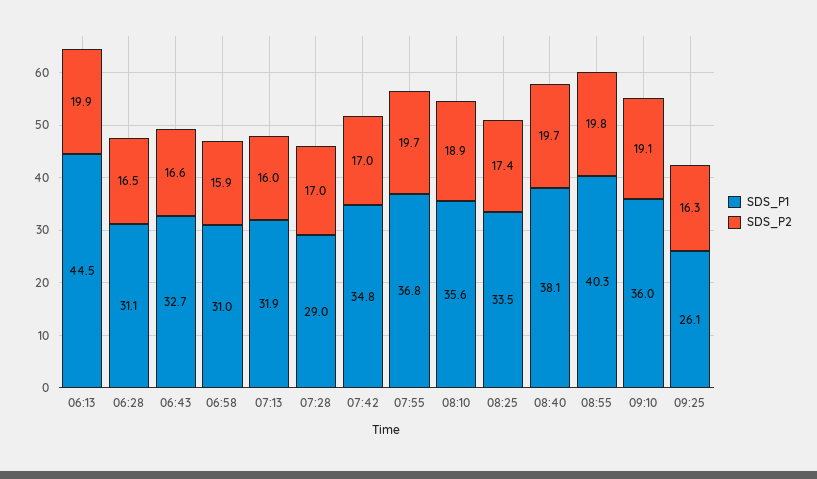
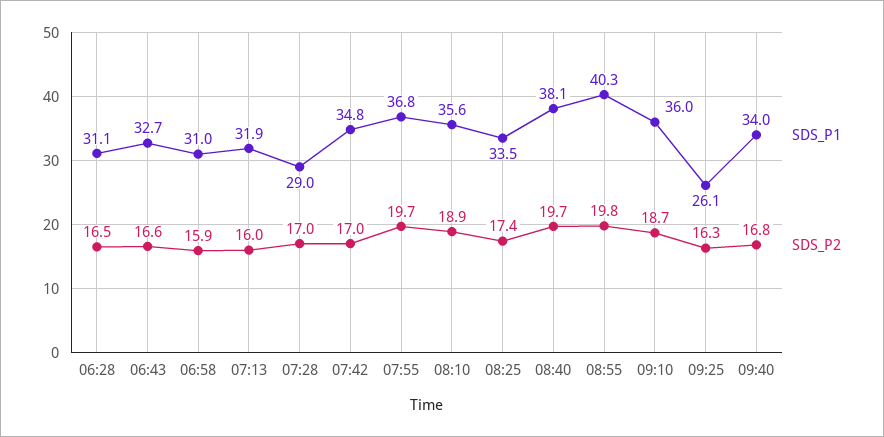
SDS_P1, 06:13: 44.5 -> none
SDS_P2, 06:13: 19.9 -> none
SDS_P2, 09:10: 19.1 -> 18.7
SDS_P1, 09:40: none -> 34
SDS_P2, 09:40: none -> 16.8

